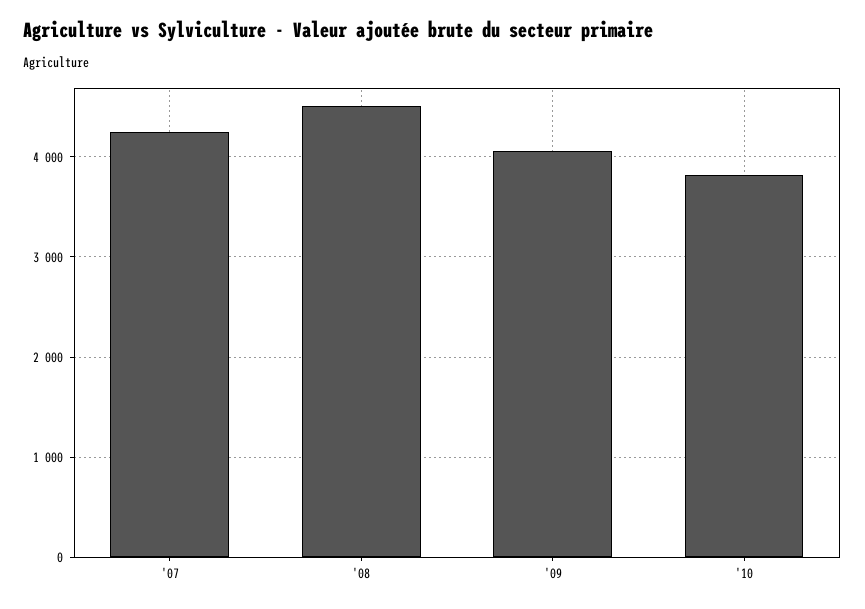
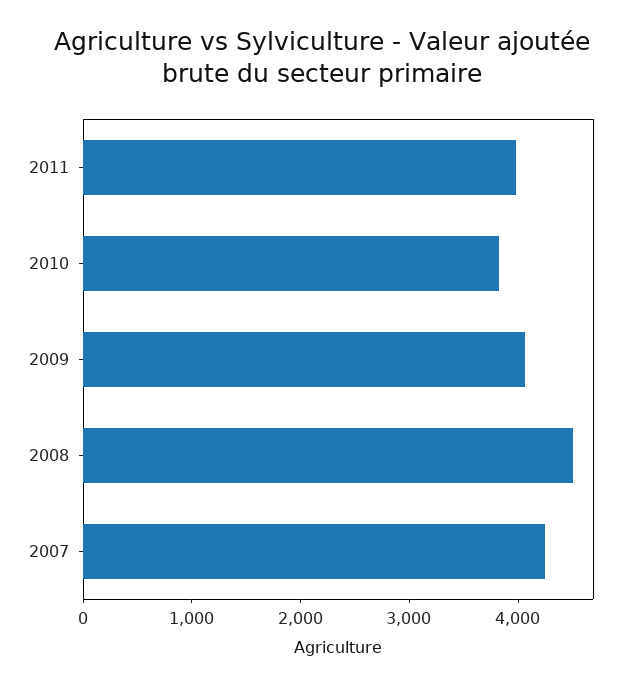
2011: none -> 4000

